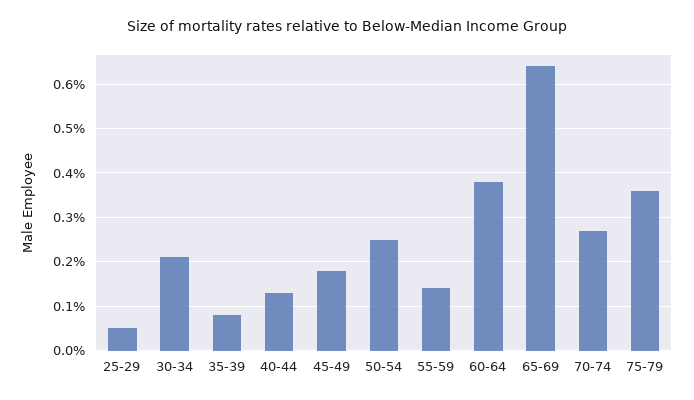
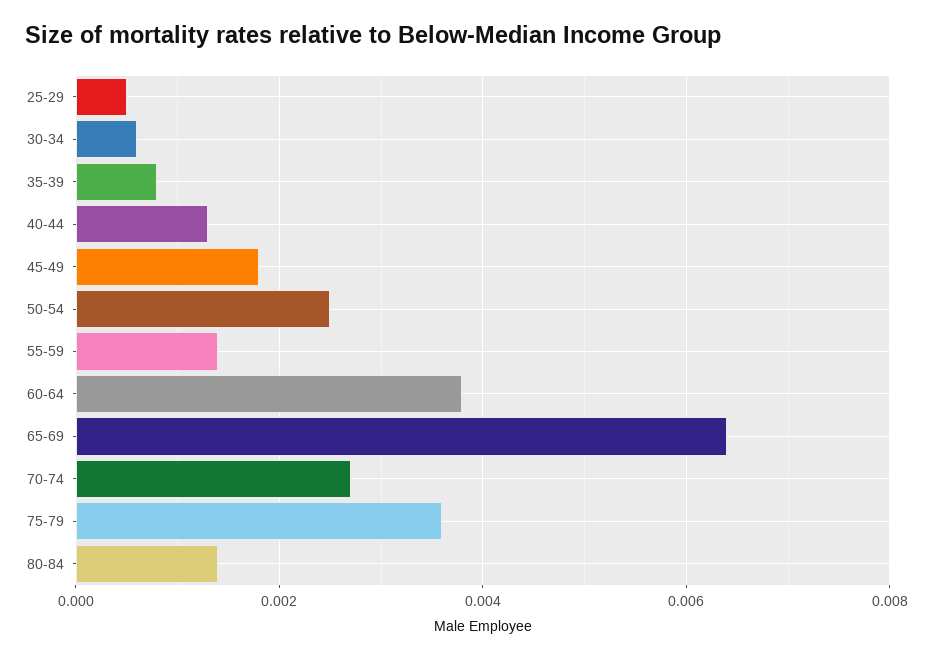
30-34: 0.002 -> 0.0005
80-84: none -> 0.0015

